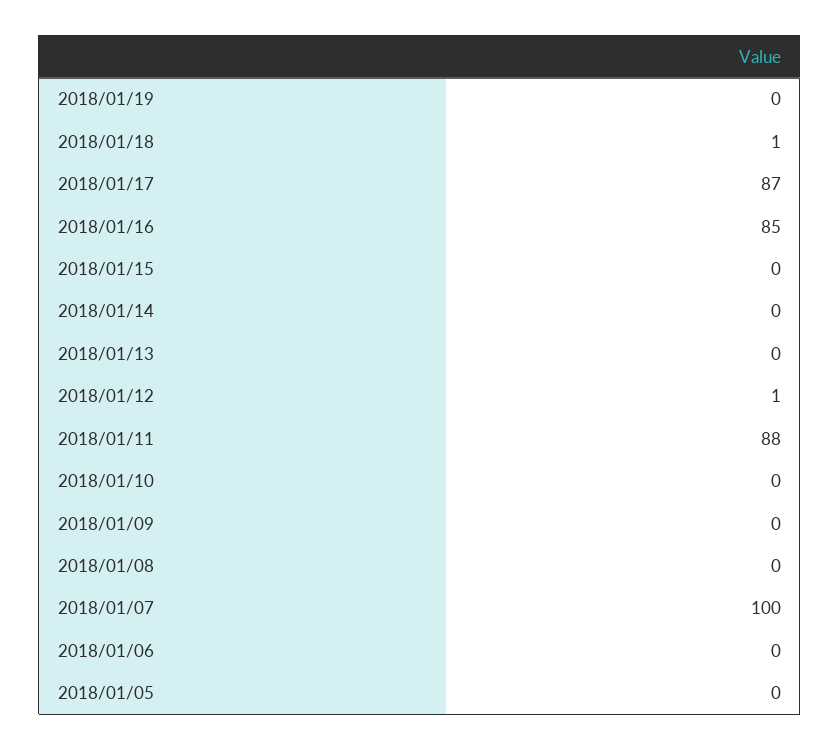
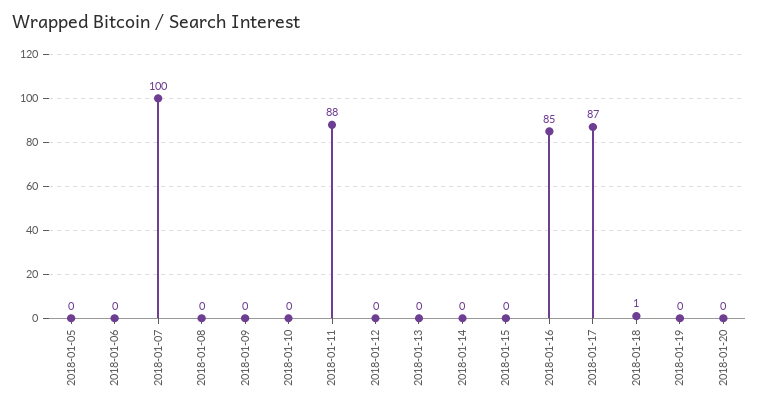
2018/01/12: 1 -> 0
2018-01-20: none -> 0

